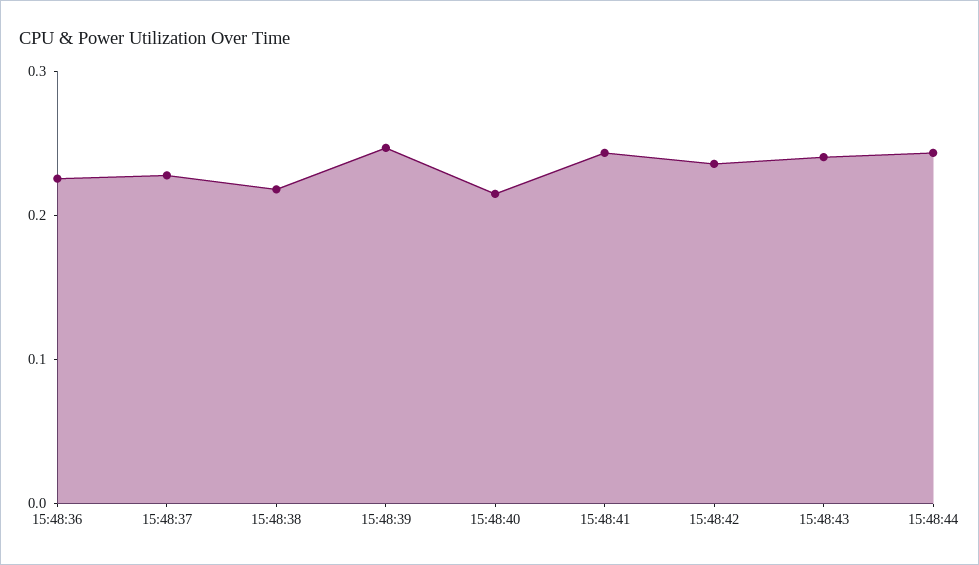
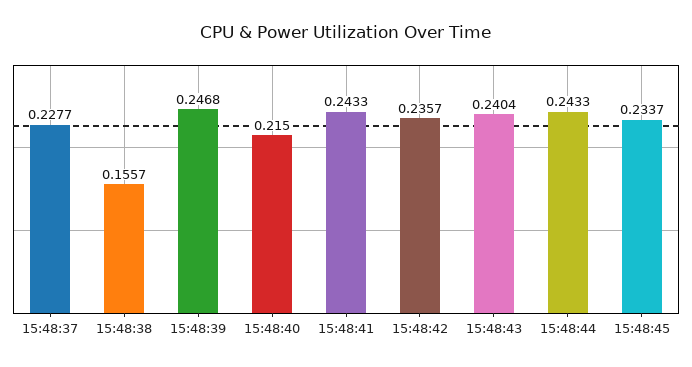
15:48:36: 0.22 -> none
15:48:38: 0.22 -> 0.1557
15:48:45: none -> 0.2337

